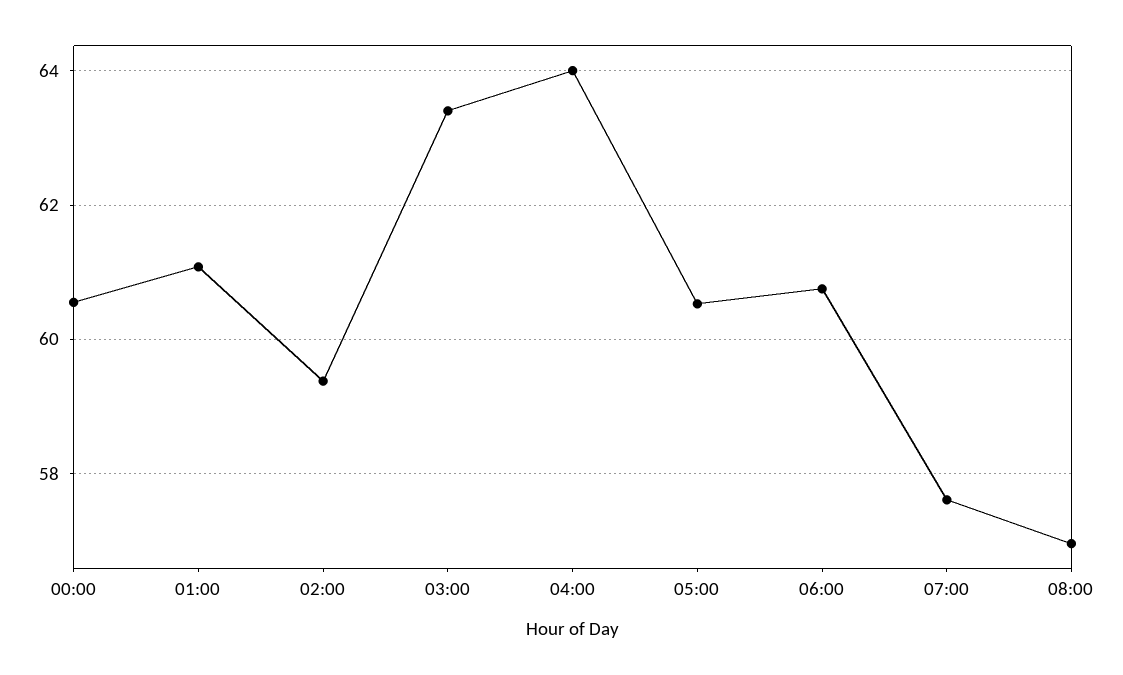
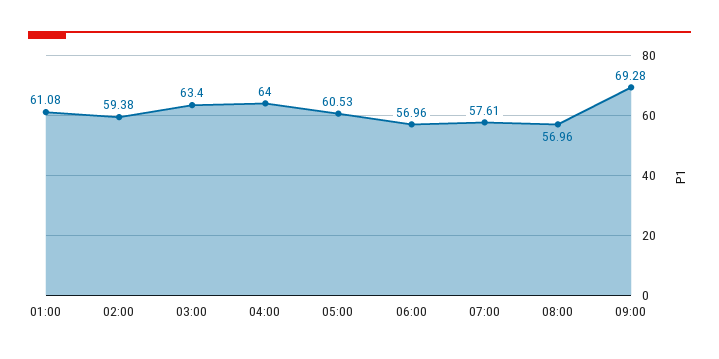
00:00: 60.6 -> none
06:00: 60.8 -> 56.96
09:00: none -> 69.28

